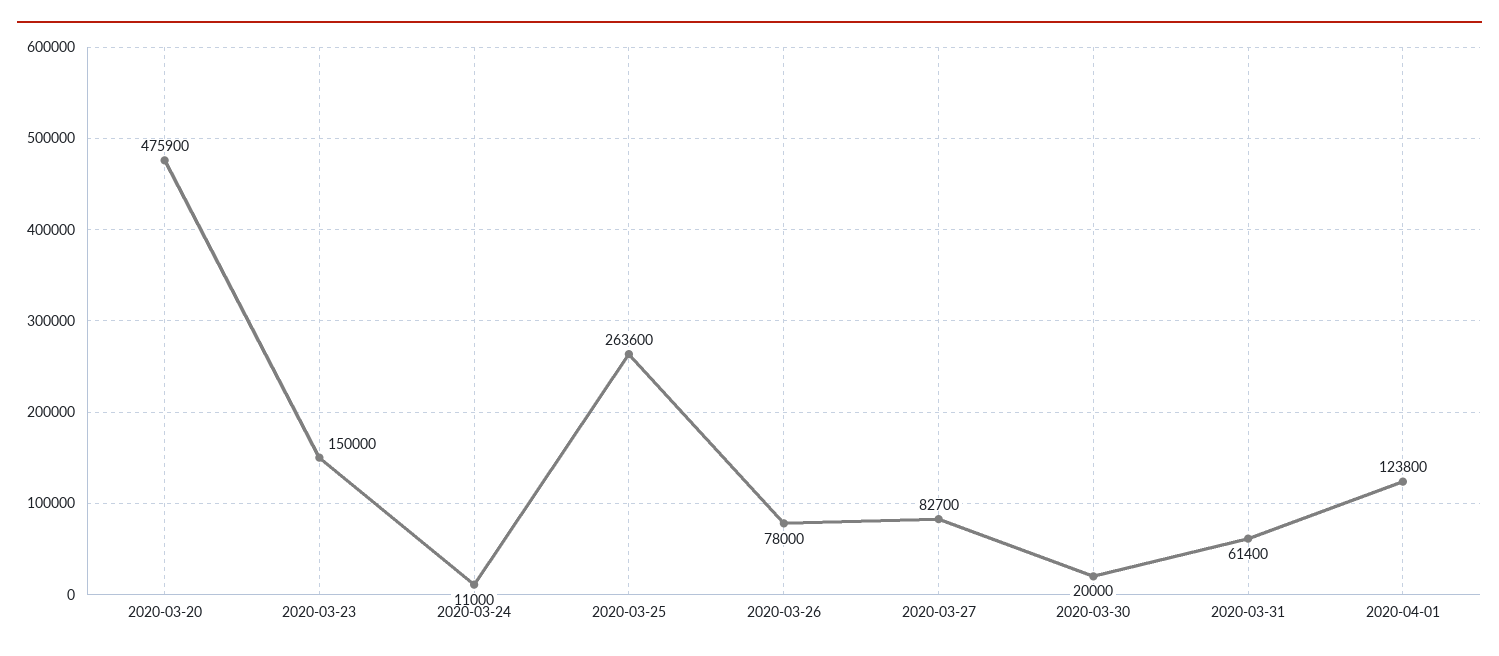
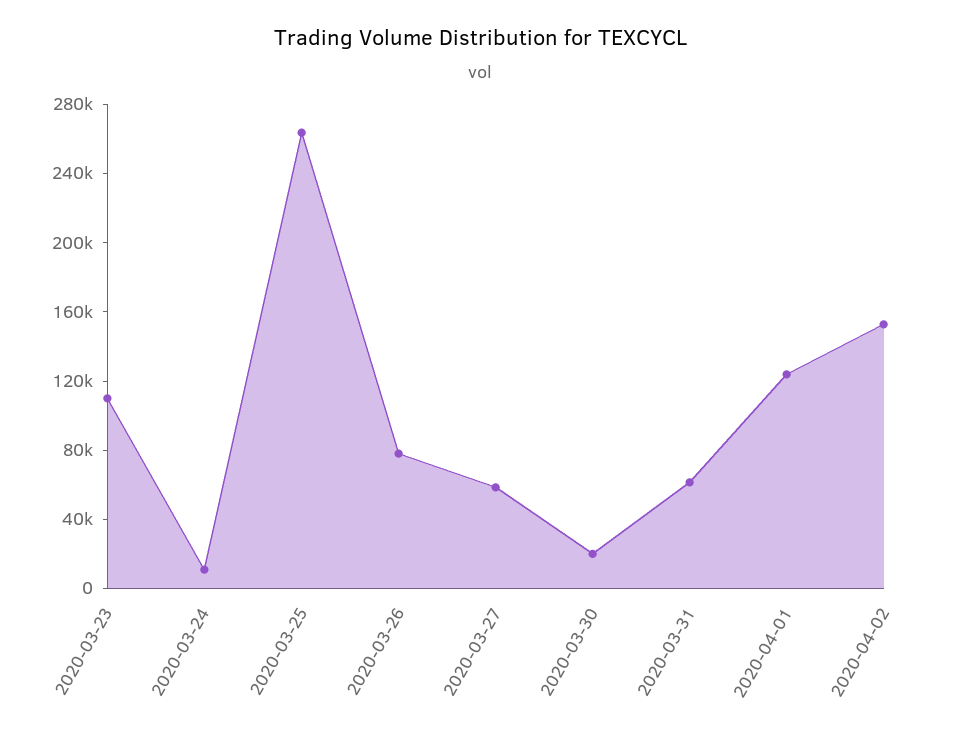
2020-03-20: 475900 -> none
2020-03-23: 150000 -> 110000
2020-03-27: 82700 -> 60000
2020-04-02: none -> 150000

